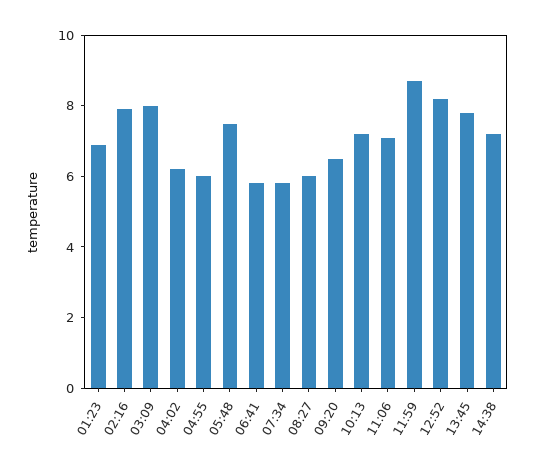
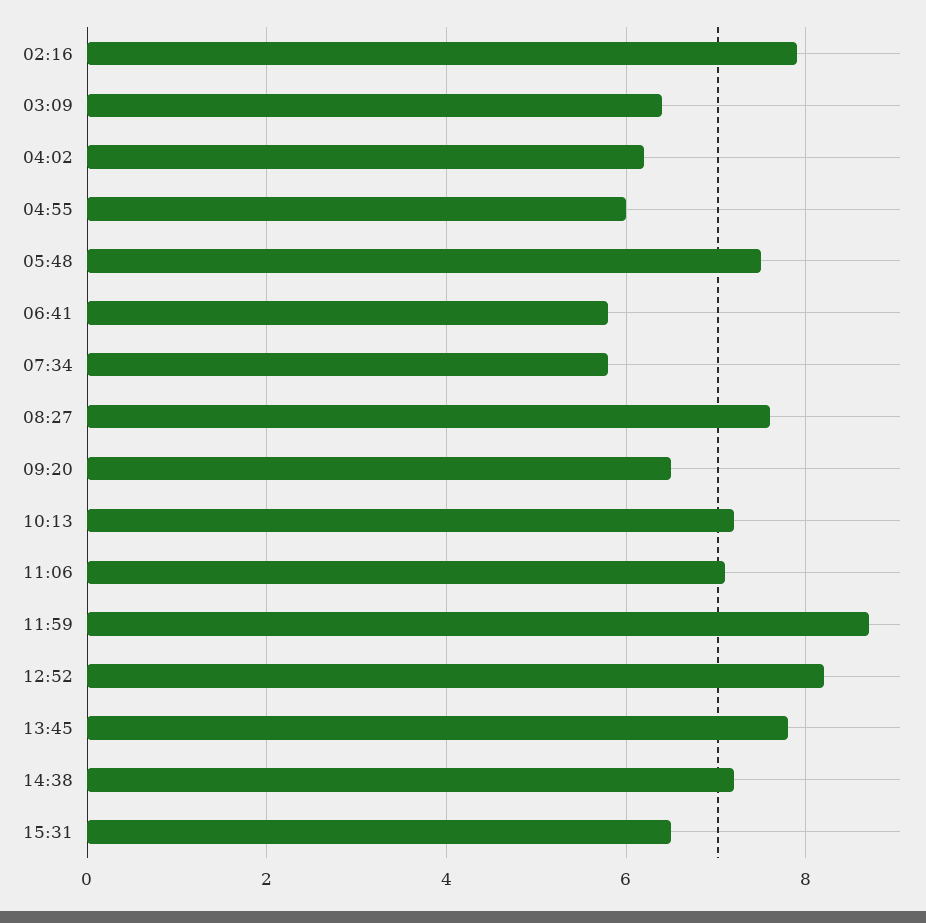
01:23: 7 -> none
03:09: 8 -> 6.5
08:27: 6 -> 7.5
15:31: none -> 6.5

